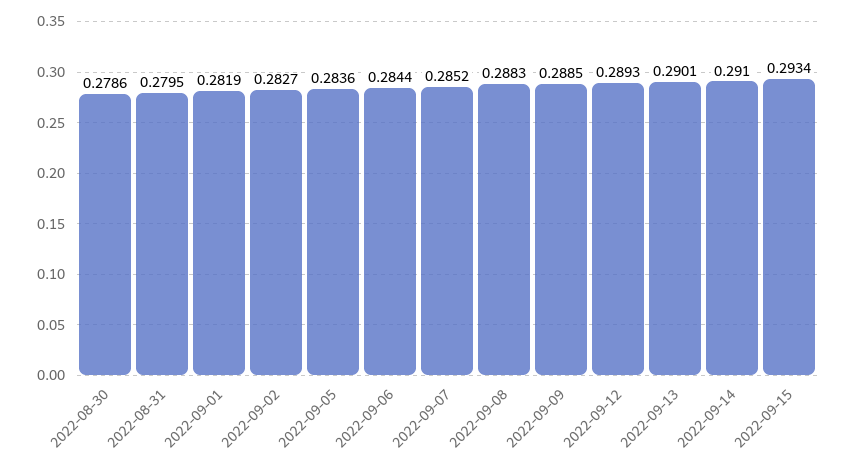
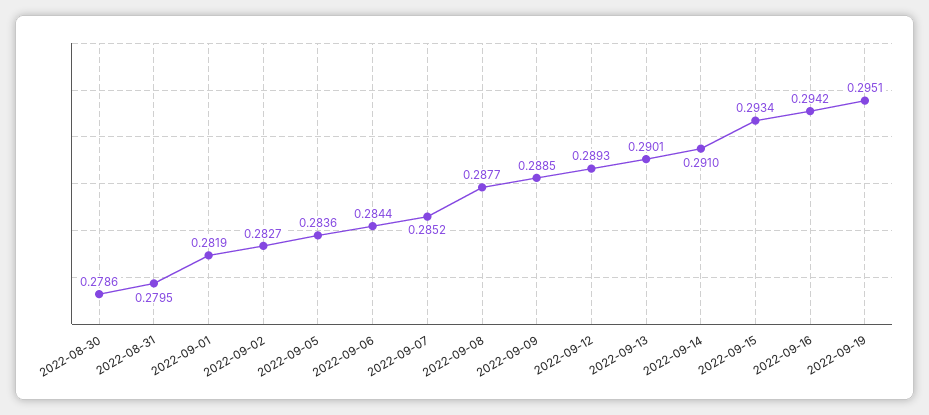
2022-09-08: 0.2883 -> 0.2877
2022-09-16: none -> 0.2942
2022-09-19: none -> 0.2951

